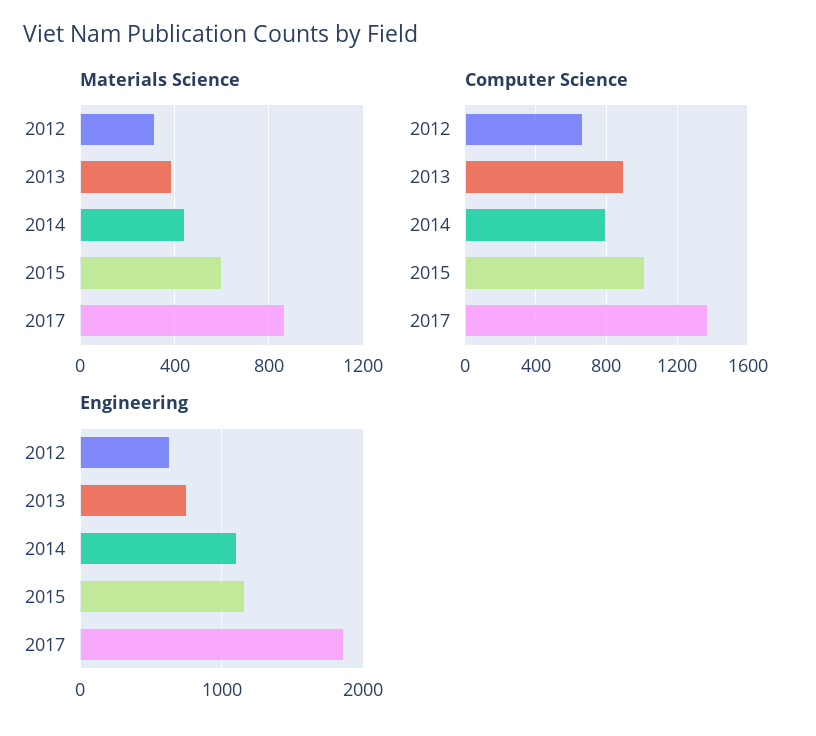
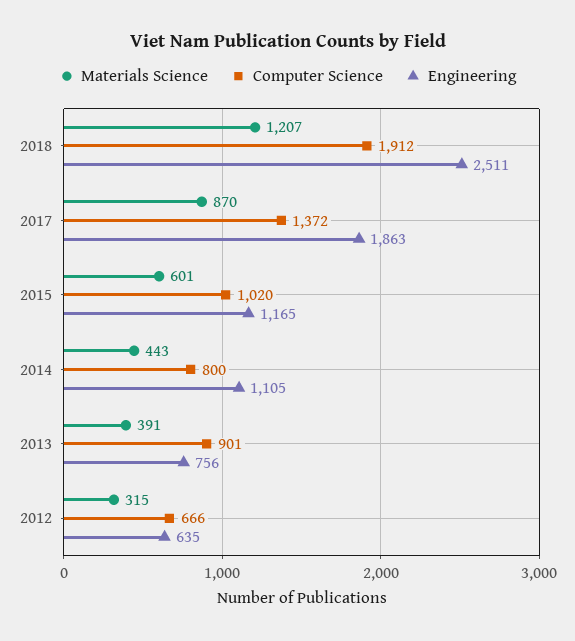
Materials Science, 2018: none -> 1207
Computer Science, 2018: none -> 1912
Engineering, 2018: none -> 2511

